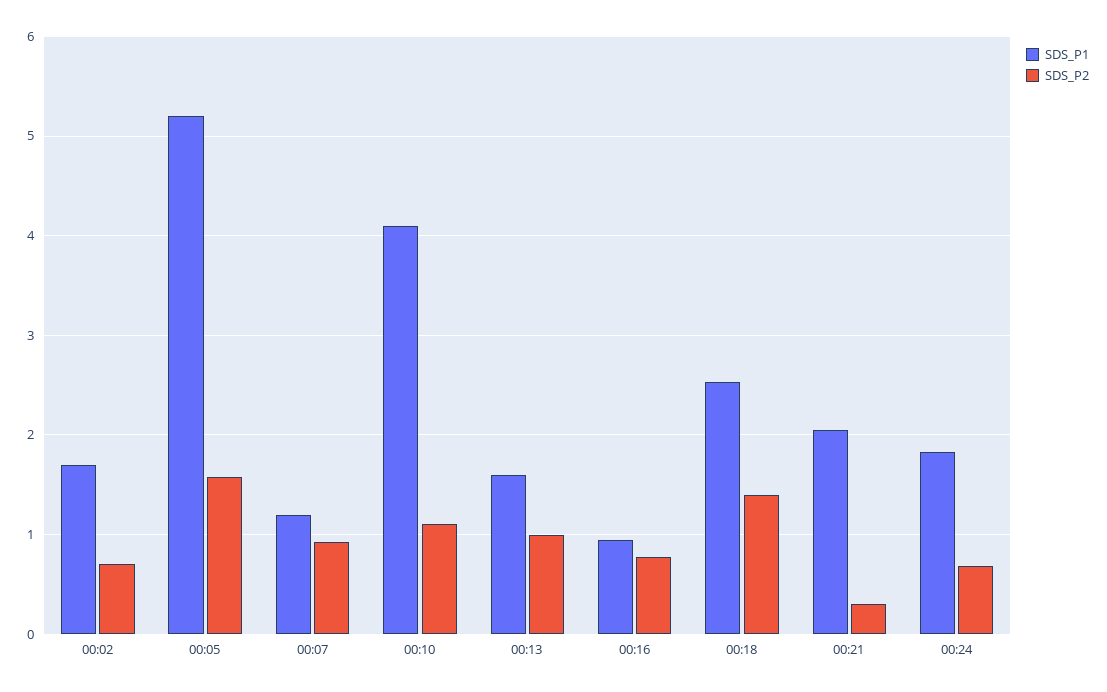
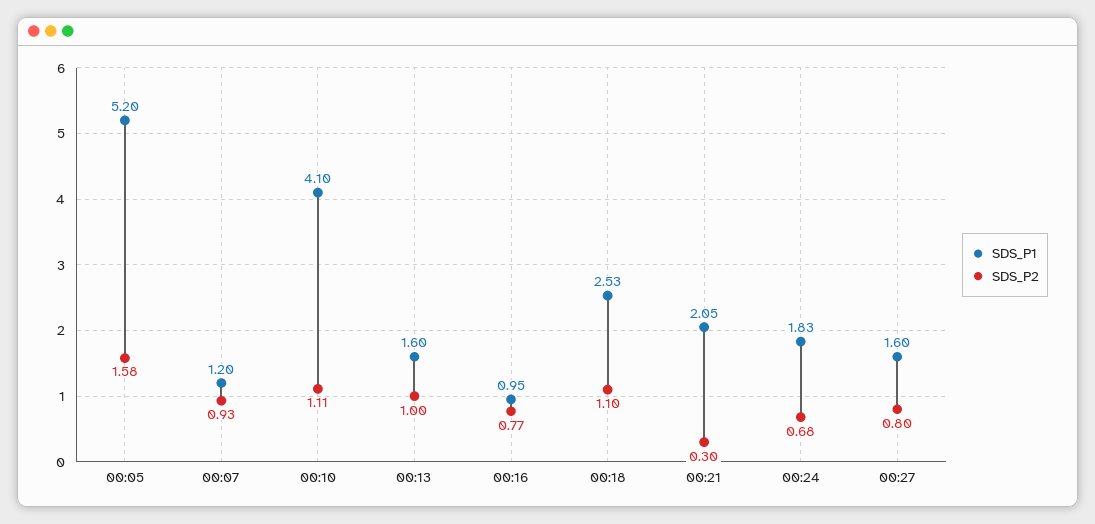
SDS_P1, 00:02: 1.7 -> none
SDS_P2, 00:02: 0.7 -> none
SDS_P2, 00:18: 1.4 -> 1.1
SDS_P1, 00:27: none -> 1.6
SDS_P2, 00:27: none -> 0.8

